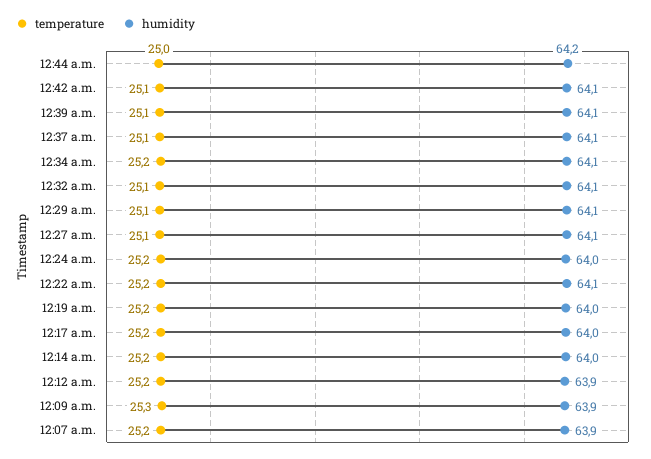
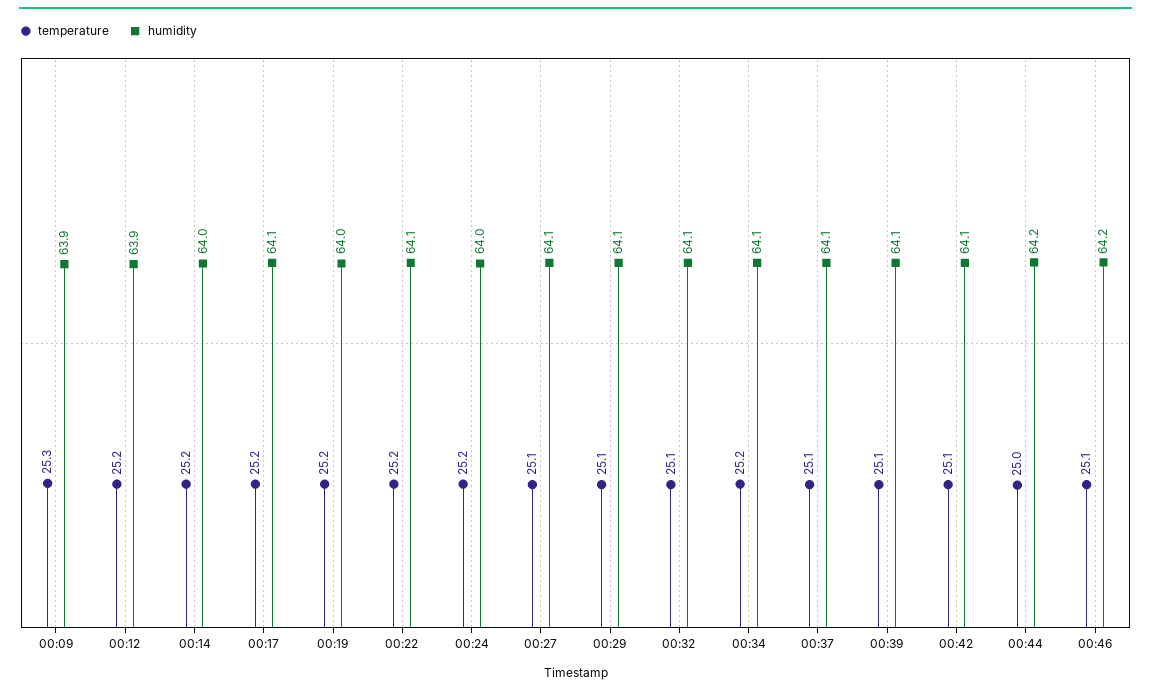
humidity, 12:17 a.m.: 64 -> 64.1
temperature, 12:07 a.m.: 25.2 -> none
humidity, 12:07 a.m.: 63.9 -> none
temperature, 00:46: none -> 25.1
humidity, 00:46: none -> 64.2

